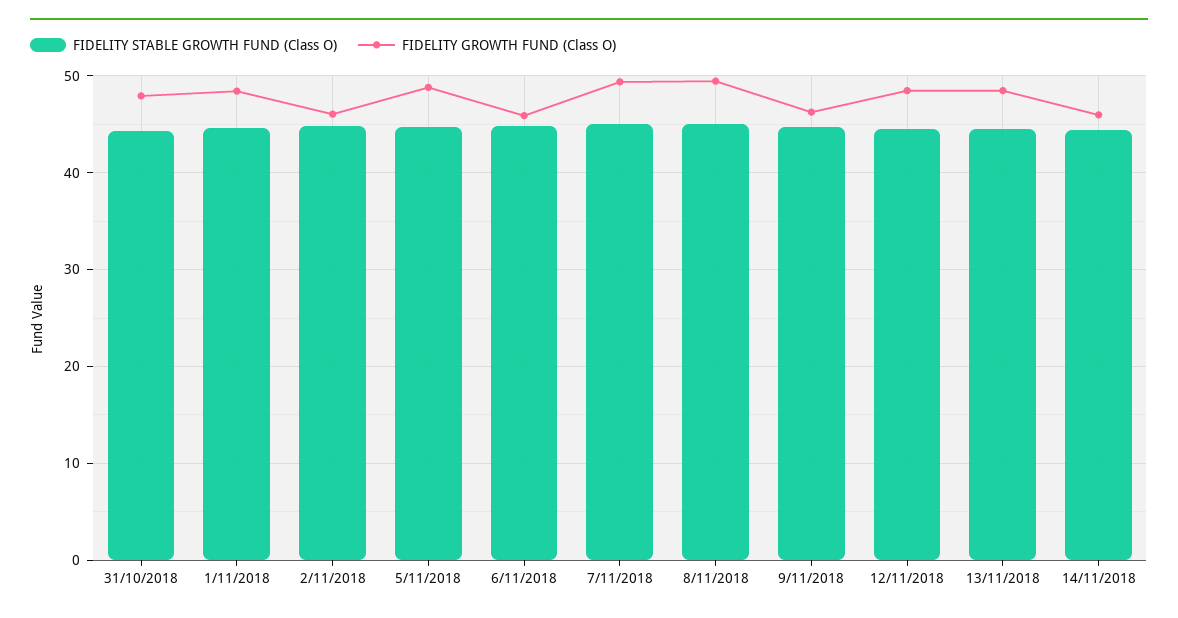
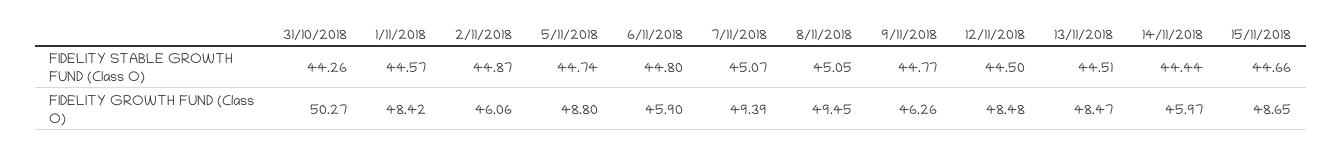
FIDELITY GROWTH FUND (Class O), 31/10/2018: 48 -> 50.27
FIDELITY STABLE GROWTH FUND (Class O), 15/11/2018: none -> 44.66
FIDELITY GROWTH FUND (Class O), 15/11/2018: none -> 48.65

